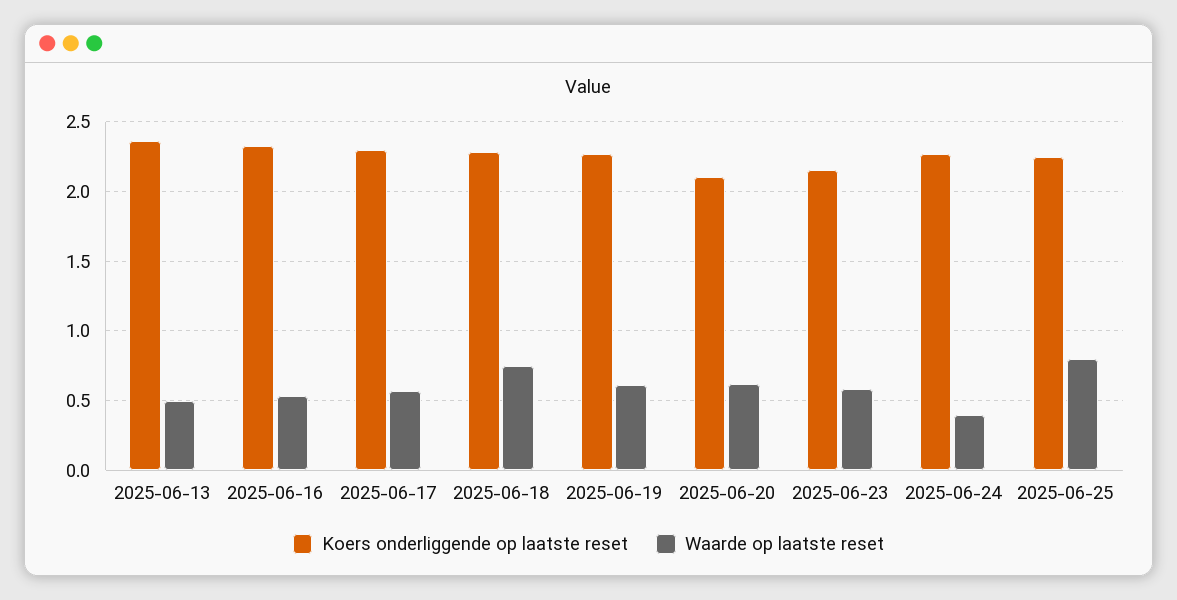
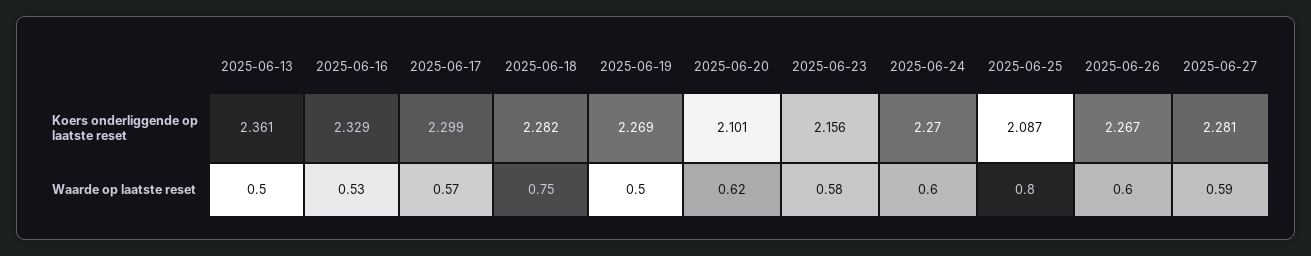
Waarde op laatste reset, 2025-06-19: 0.6 -> 0.5
Waarde op laatste reset, 2025-06-24: 0.4 -> 0.6
Koers onderliggende op laatste reset, 2025-06-25: 2.25 -> 2.087
Koers onderliggende op laatste reset, 2025-06-26: none -> 2.267
Koers onderliggende op laatste reset, 2025-06-27: none -> 2.281
Waarde op laatste reset, 2025-06-26: none -> 0.6
Waarde op laatste reset, 2025-06-27: none -> 0.59

